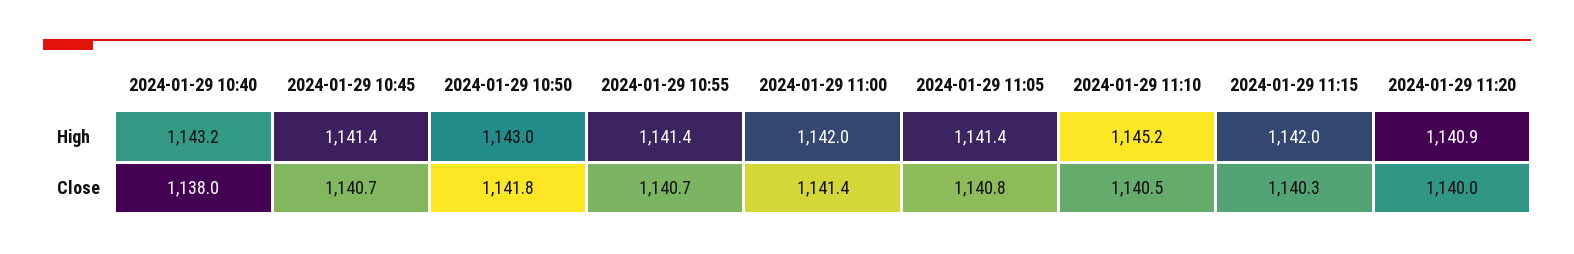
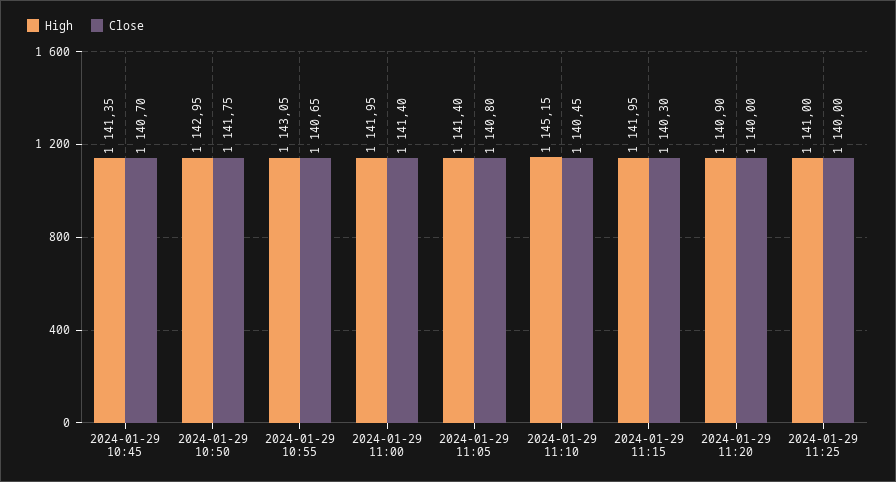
High, 2024-01-29 10:40: 1143.2 -> none
High, 2024-01-29 10:55: 1141.4 -> 1143.05
Close, 2024-01-29 10:40: 1138 -> none
High, 2024-01-29 11:25: none -> 1141
Close, 2024-01-29 11:25: none -> 1140

